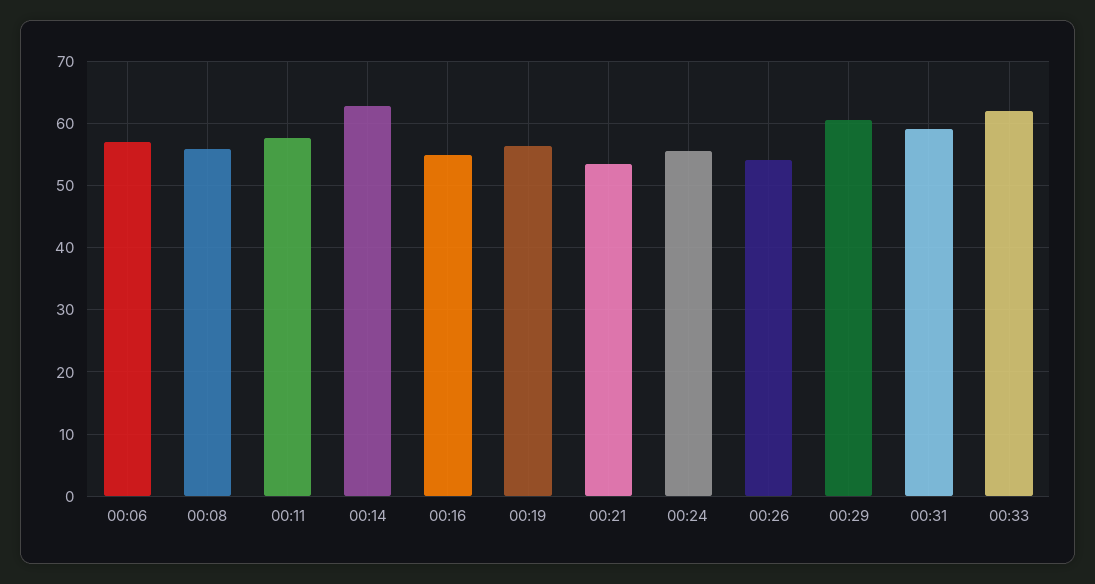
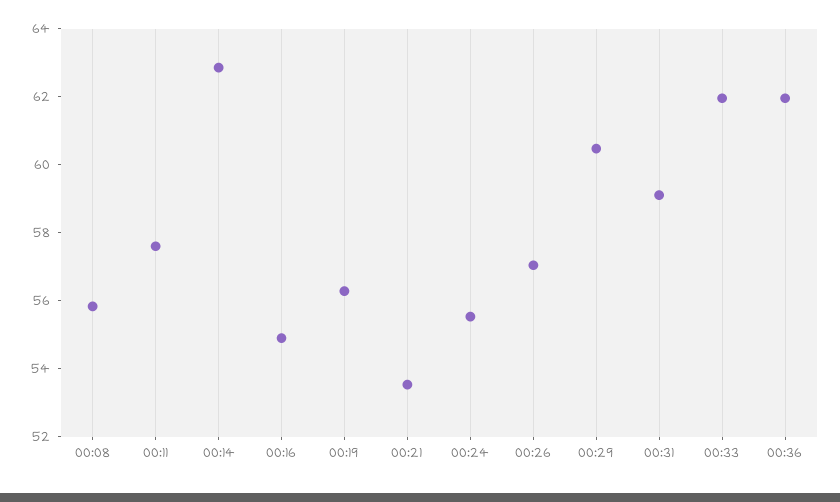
00:06: 57 -> none
00:26: 54 -> 57
00:36: none -> 62

